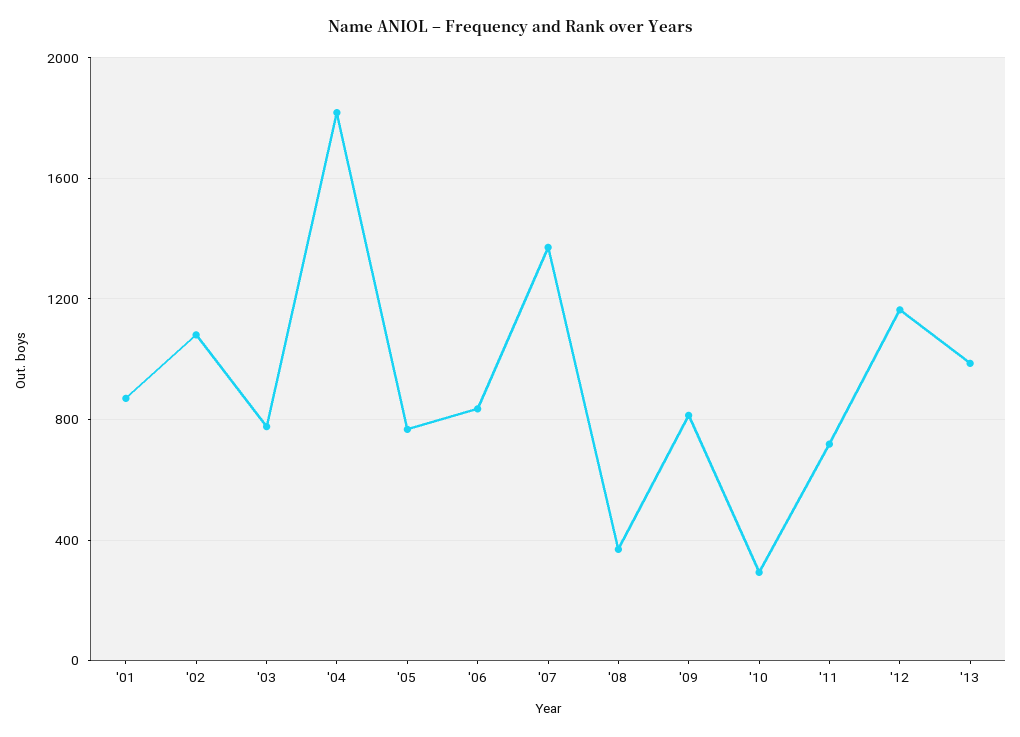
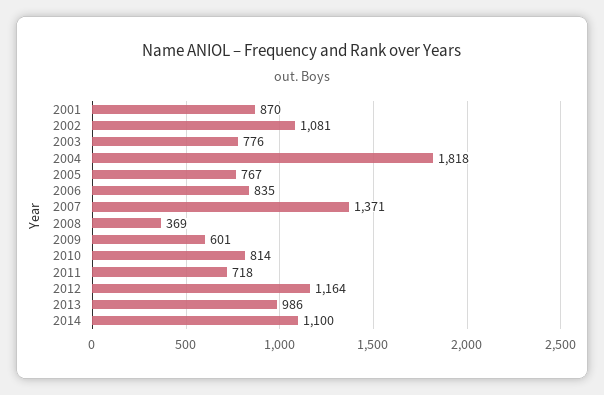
'09: 800 -> 601
'10: 300 -> 814
2014: none -> 1100

